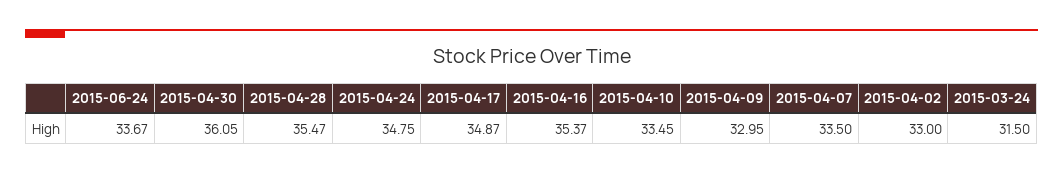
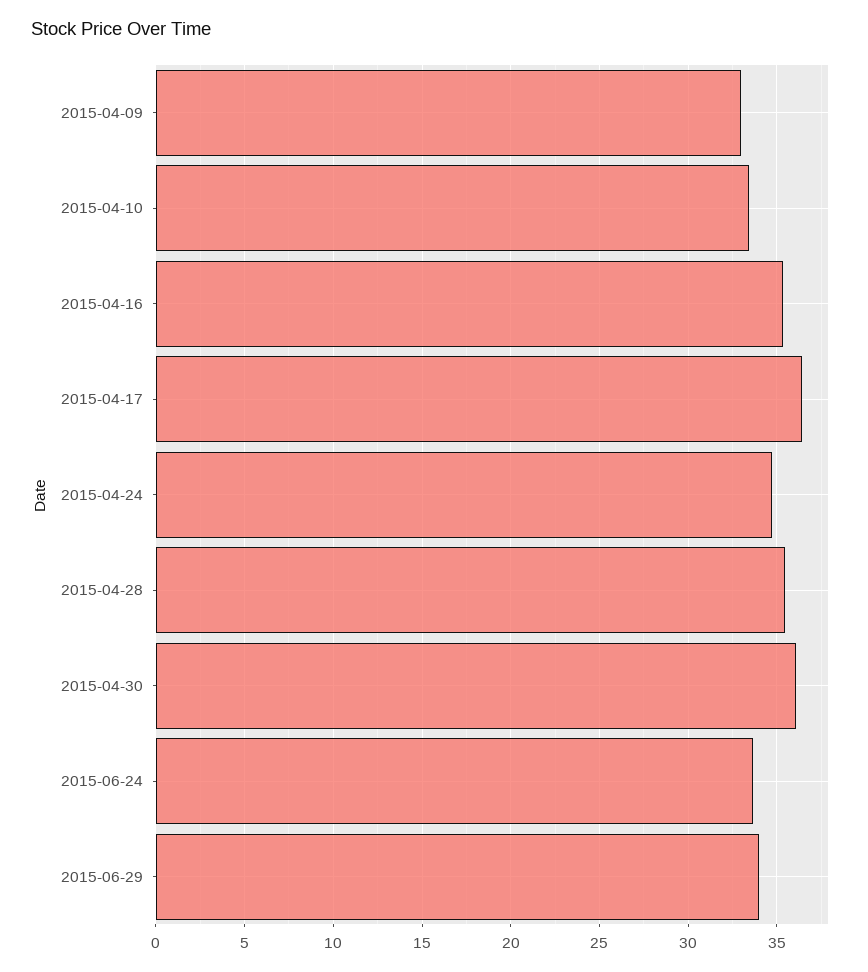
2015-04-17: 34.87 -> 36.5
2015-04-07: 33.5 -> none
2015-04-02: 33 -> none
2015-03-24: 31.5 -> none
2015-06-29: none -> 34

